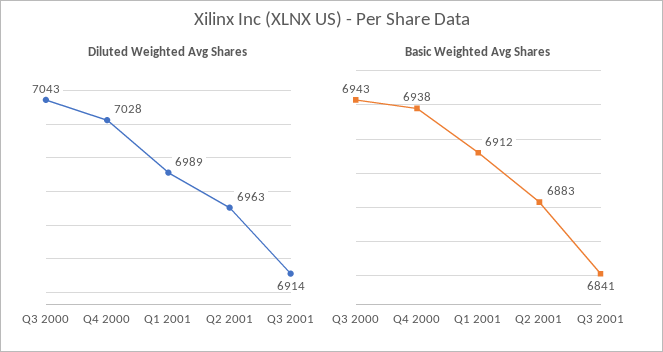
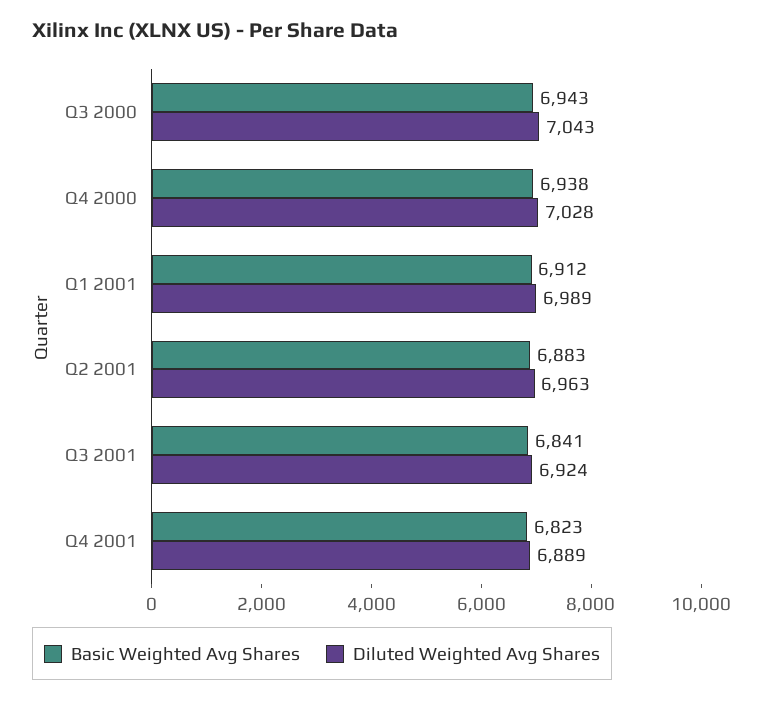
Diluted Weighted Avg Shares, Q3 2001: 6914 -> 6924
Basic Weighted Avg Shares, Q4 2001: none -> 6823
Diluted Weighted Avg Shares, Q4 2001: none -> 6889

